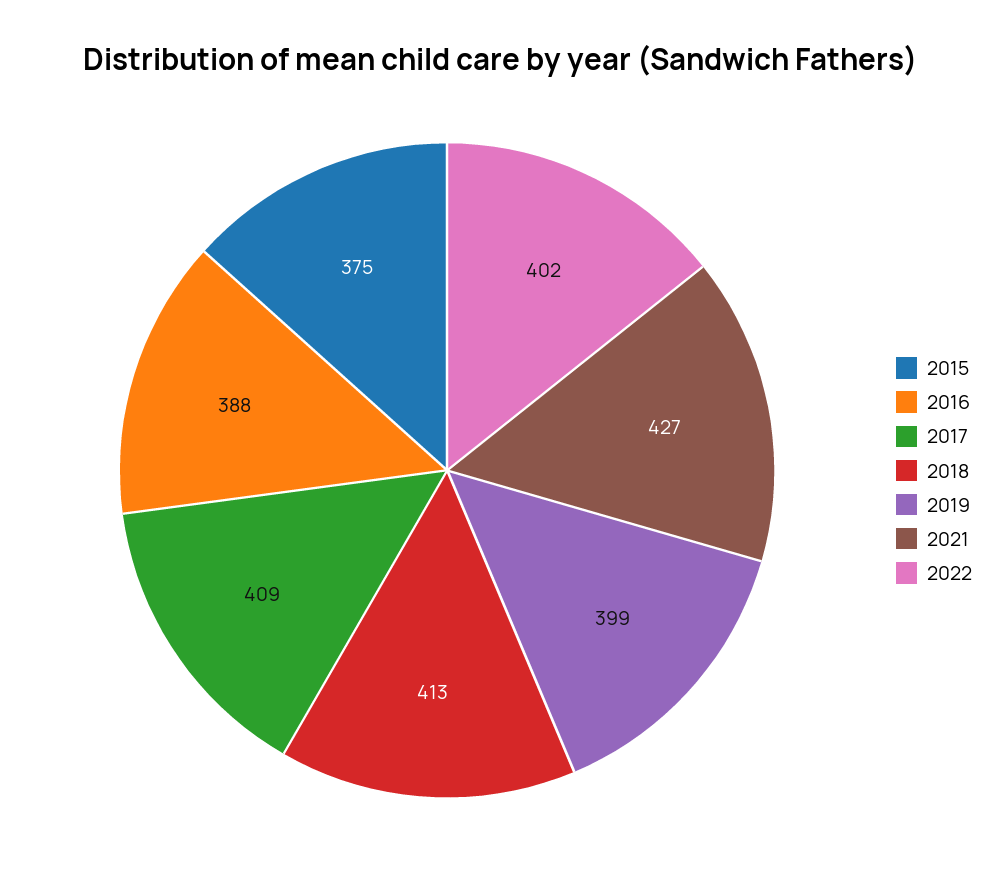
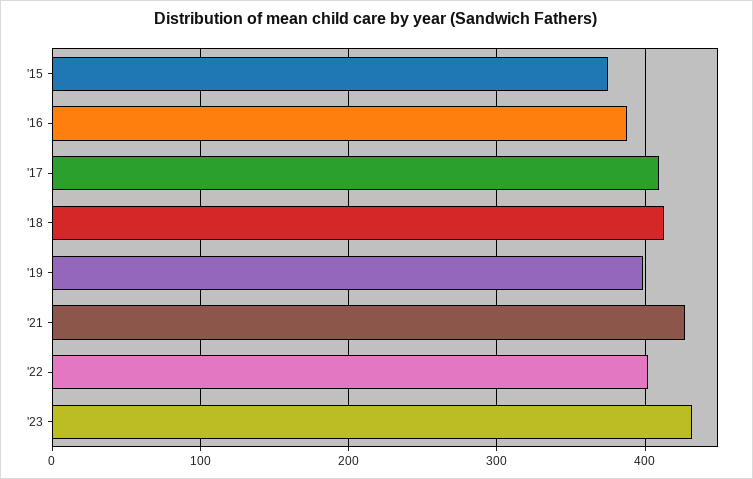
'23: none -> 430

